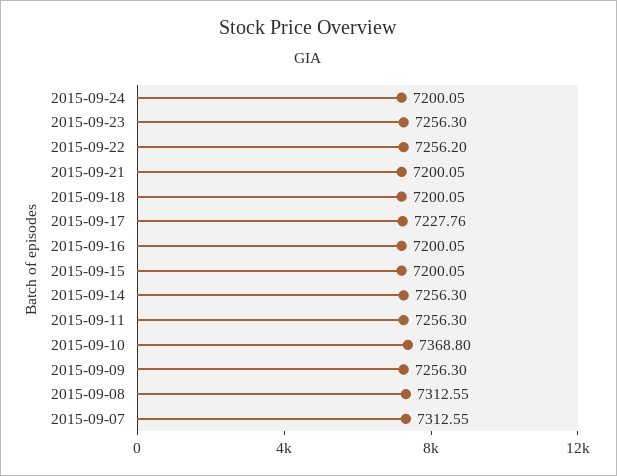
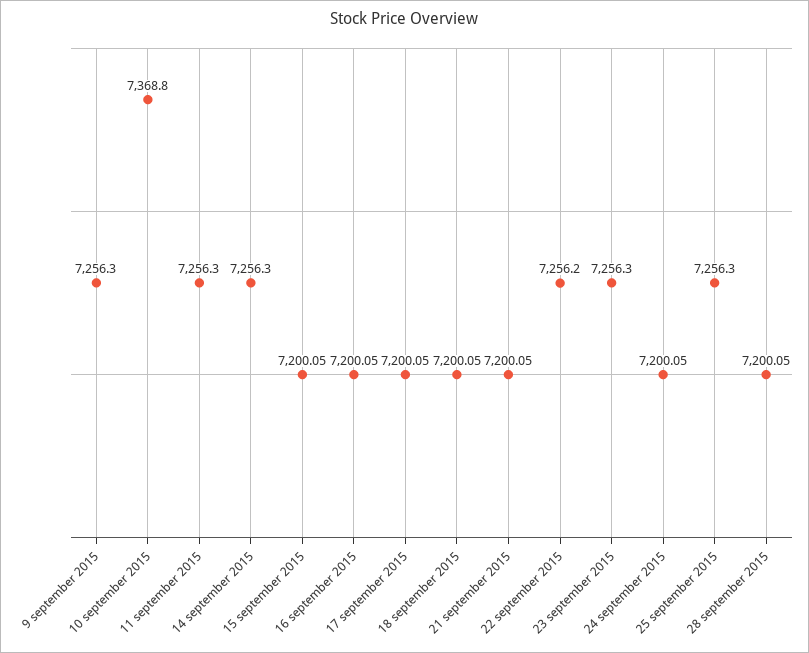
2015-09-17: 7227.76 -> 7200.05
2015-09-08: 7312.55 -> none
2015-09-07: 7312.55 -> none
25 september 2015: none -> 7256.3
28 september 2015: none -> 7200.05

